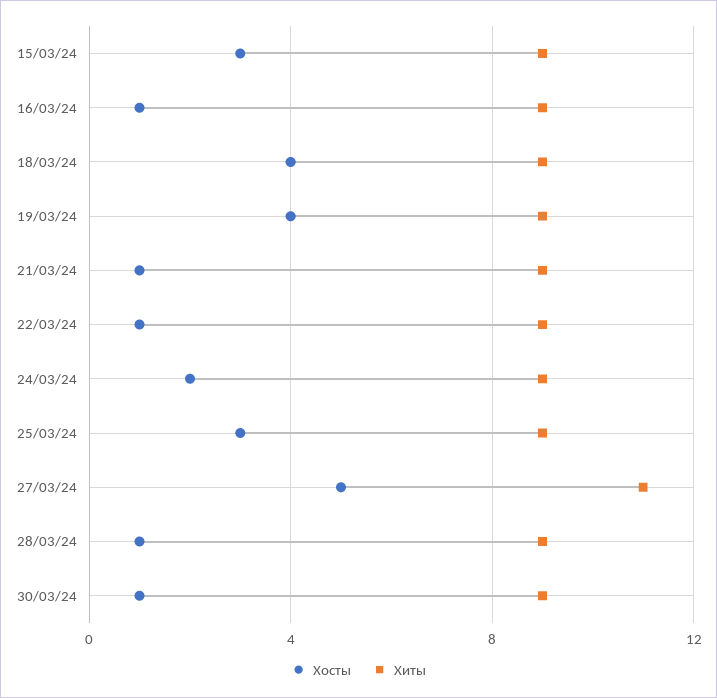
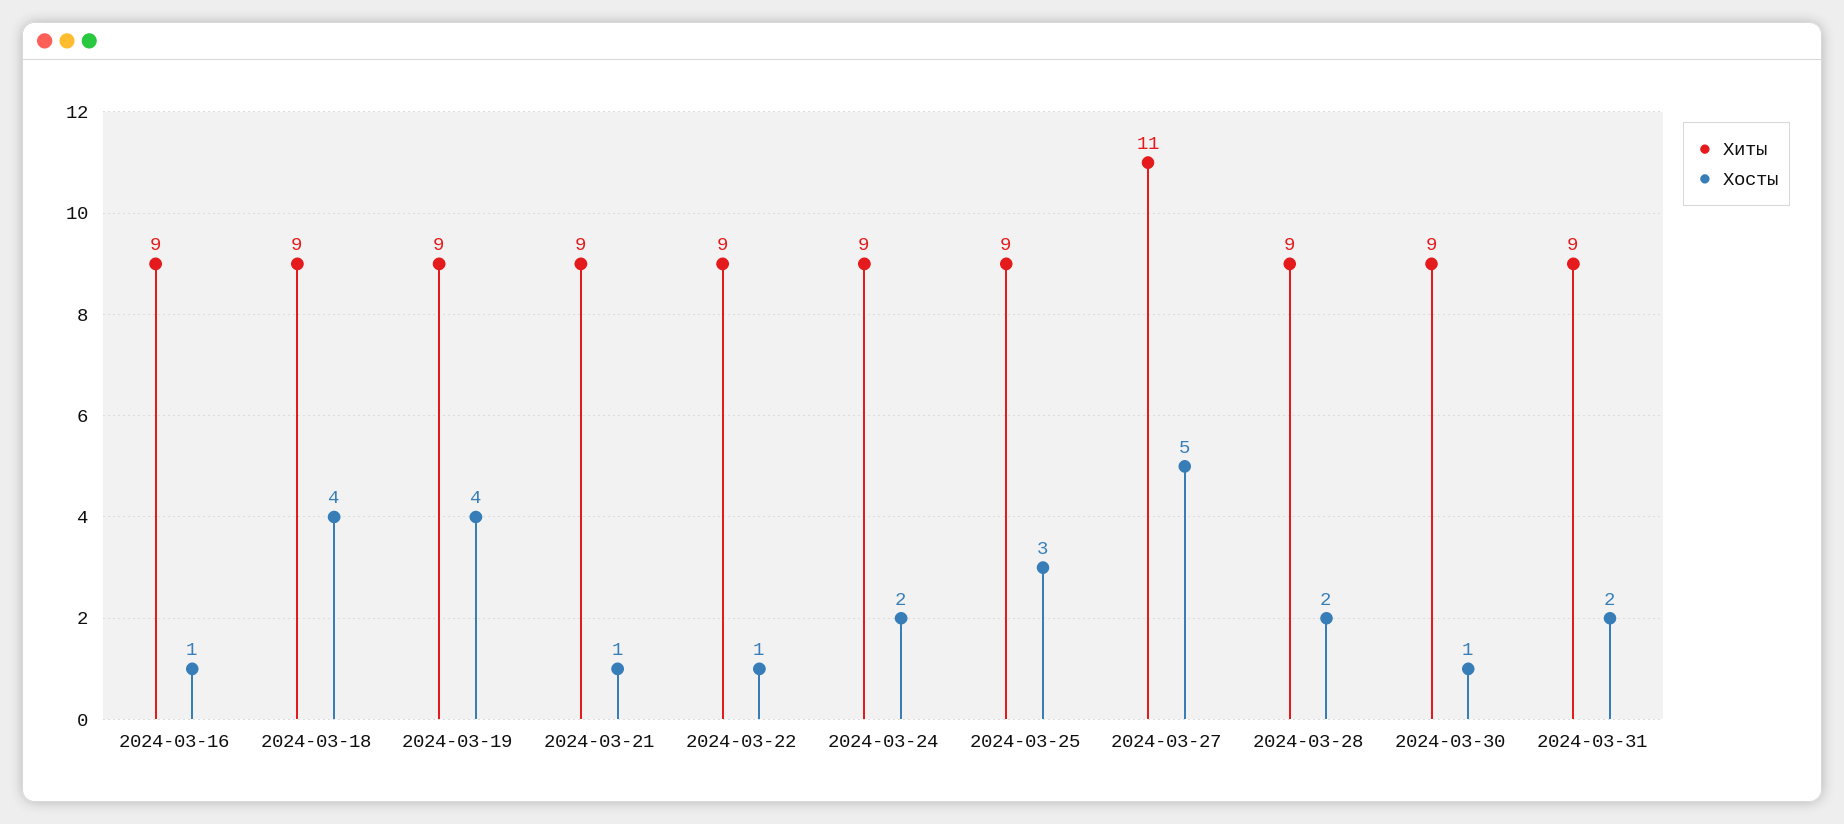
Хосты, 15/03/24: 3 -> none
Хиты, 15/03/24: 9 -> none
Хосты, 28/03/24: 1 -> 2
Хиты, 2024-03-31: none -> 9
Хосты, 2024-03-31: none -> 2

